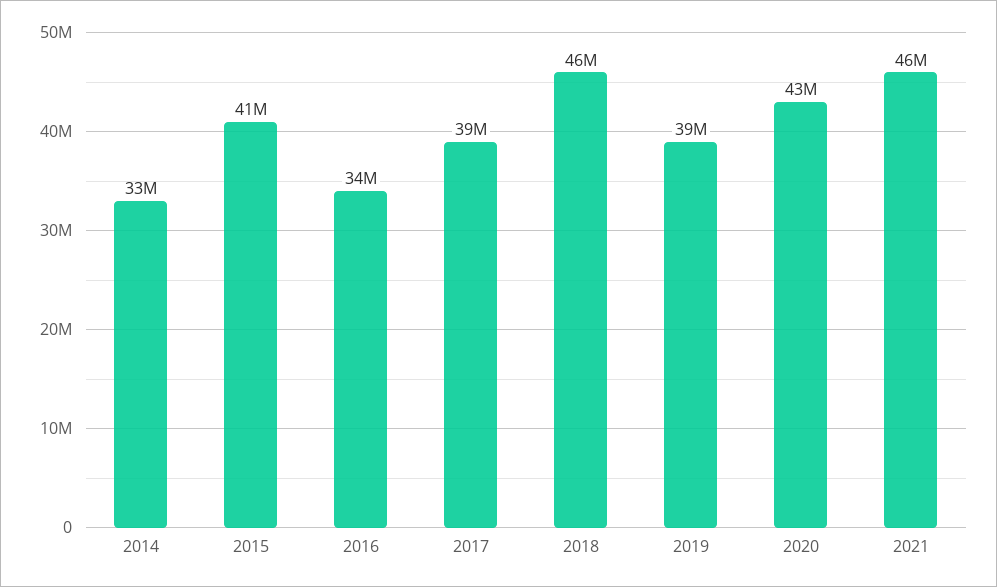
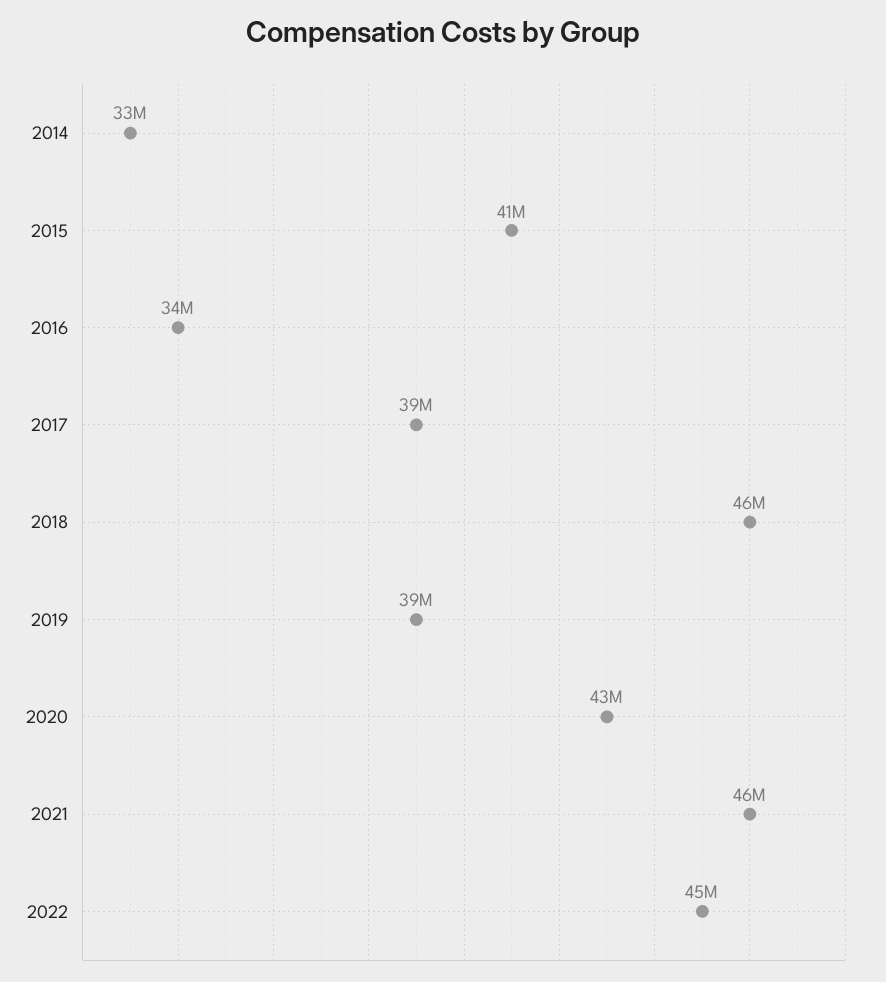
2022: none -> 45000000

